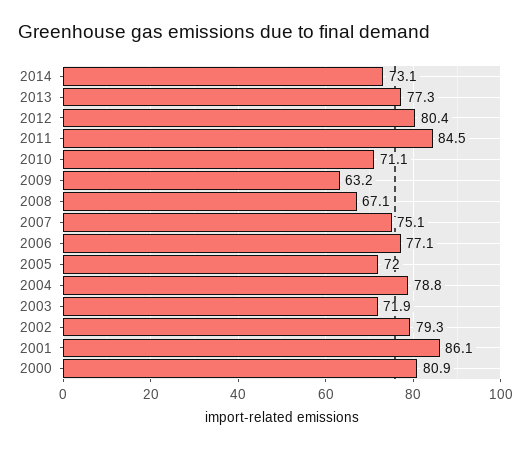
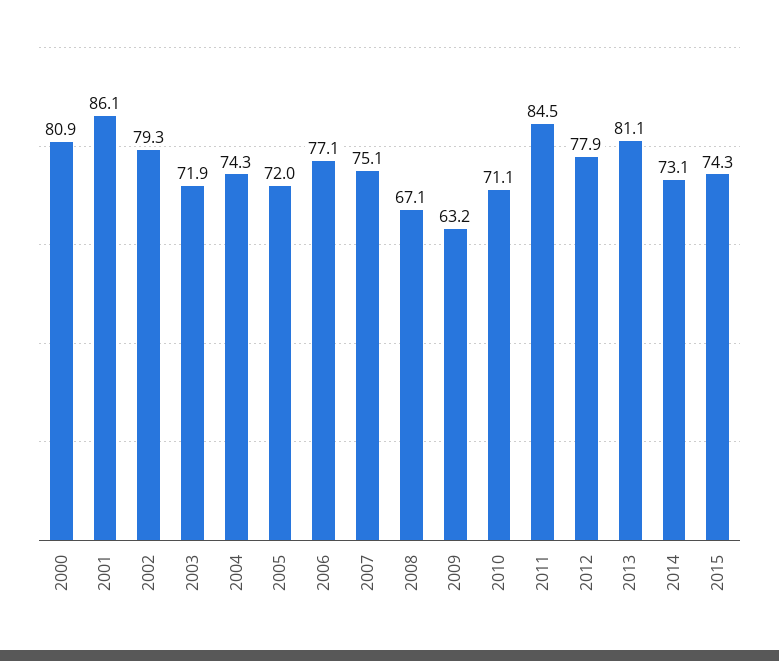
2013: 77.3 -> 81.1
2012: 80.4 -> 77.9
2004: 78.8 -> 74.3
2015: none -> 74.3

